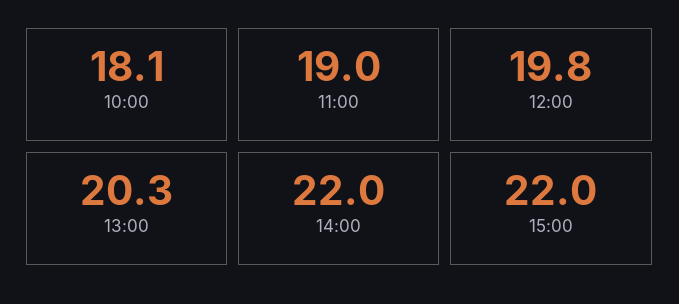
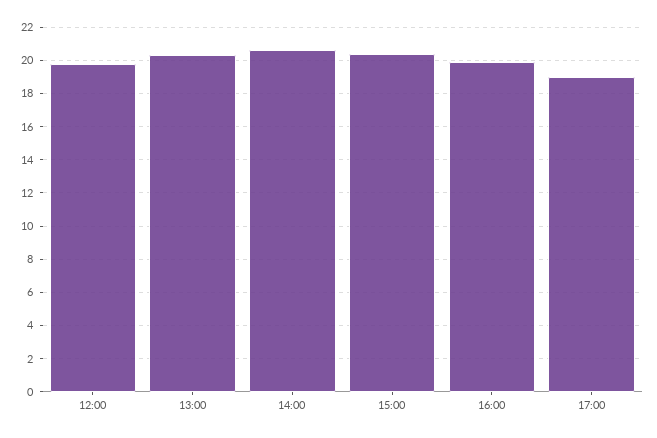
10:00: 18.1 -> none
11:00: 19 -> none
14:00: 22 -> 20.5
15:00: 22 -> 20.5
16:00: none -> 20
17:00: none -> 19

